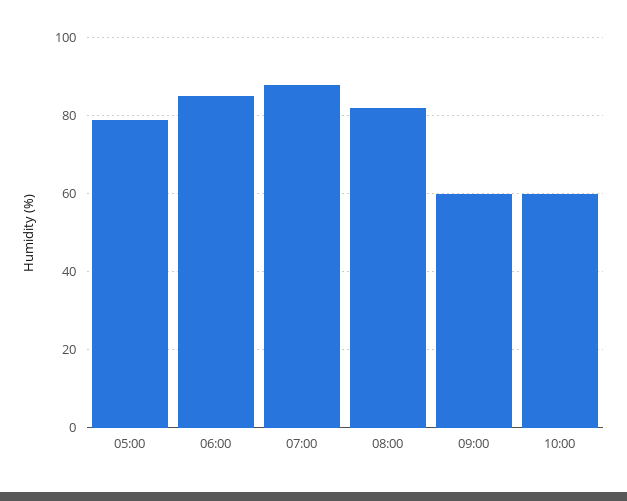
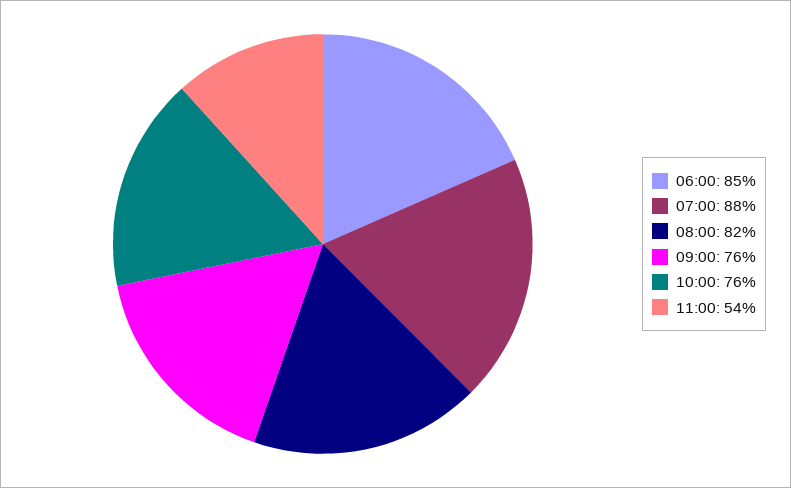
05:00: 80 -> none
09:00: 60 -> 76
10:00: 60 -> 76
11:00: none -> 54

